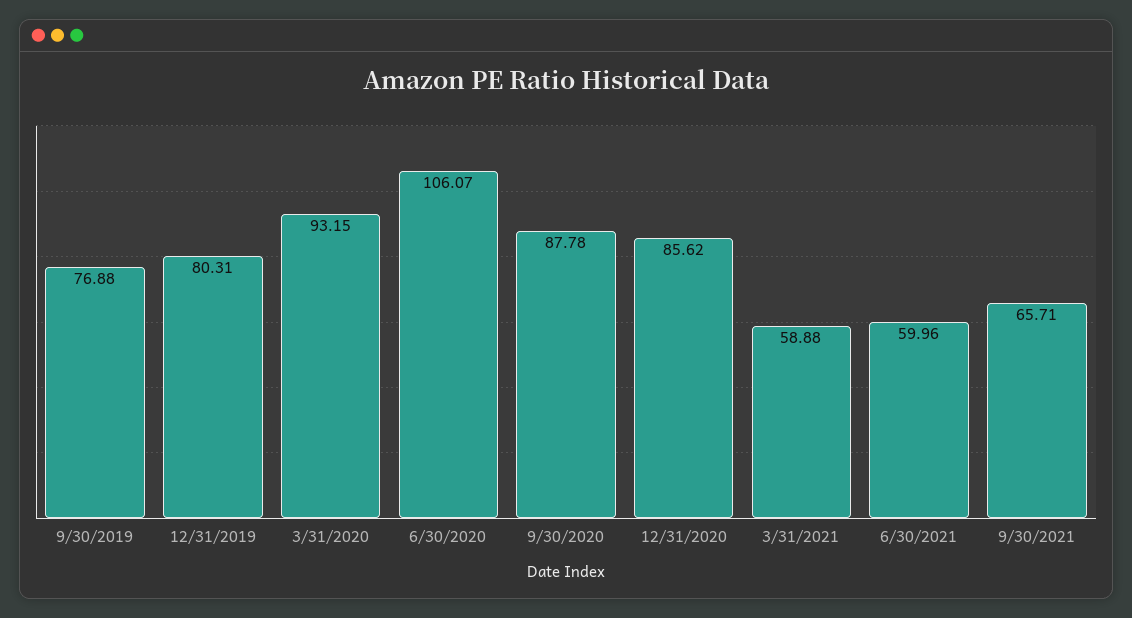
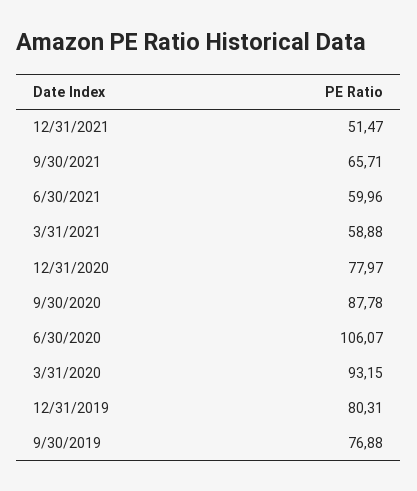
12/31/2020: 85.62 -> 77.97
12/31/2021: none -> 51.47

